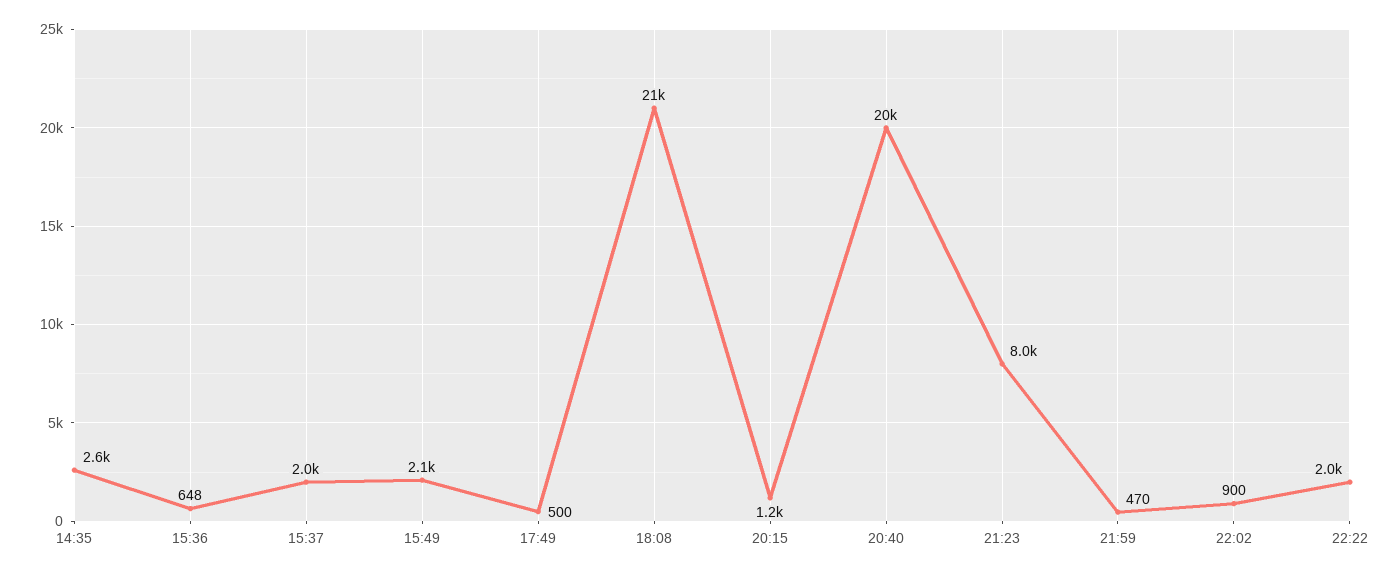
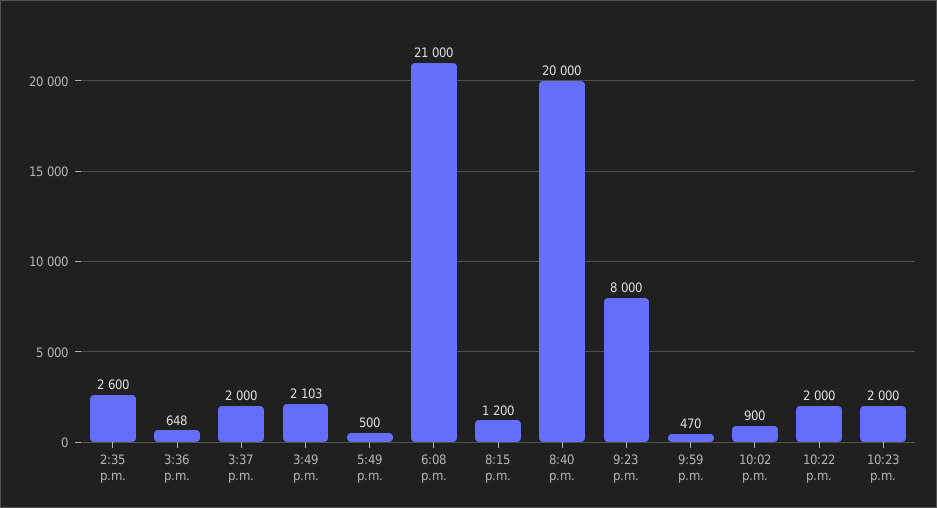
10:23 p.m.: none -> 2000

